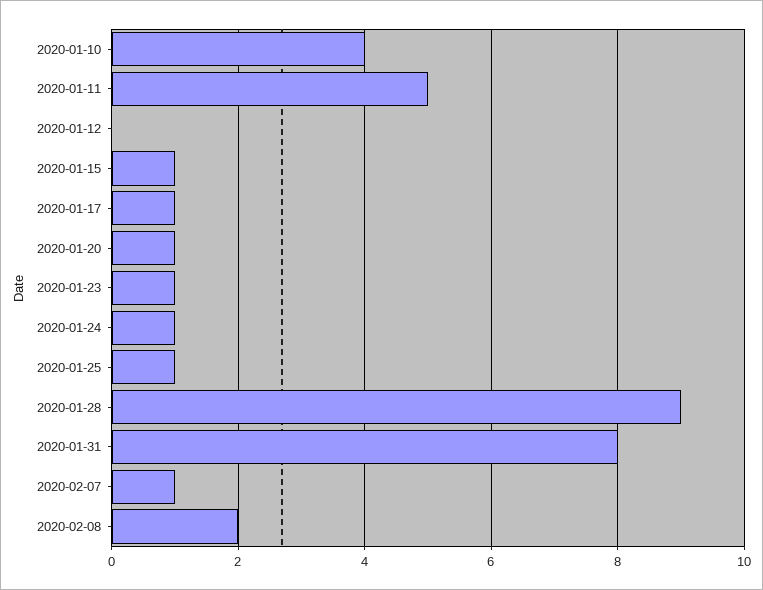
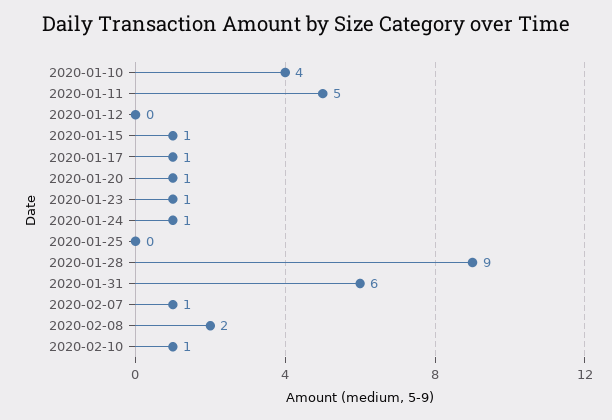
2020-01-25: 1 -> 0
2020-01-31: 8 -> 6
2020-02-10: none -> 1

